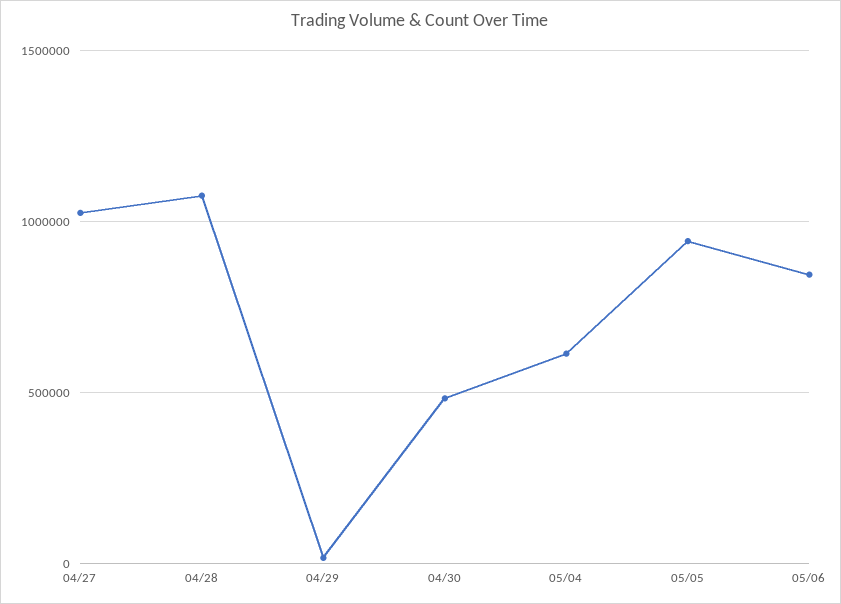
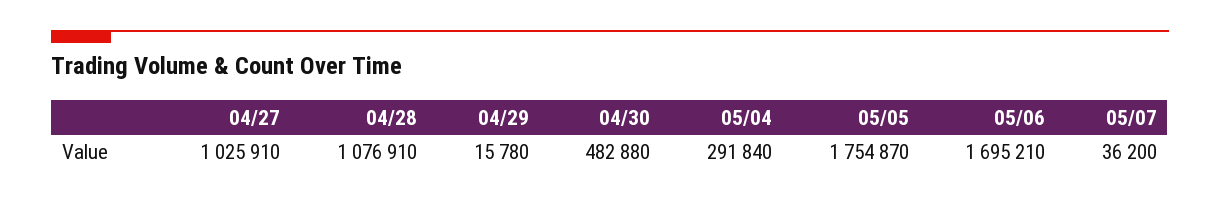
05/04: 600000 -> 291840
05/05: 950000 -> 1754870
05/06: 850000 -> 1695210
05/07: none -> 36200

